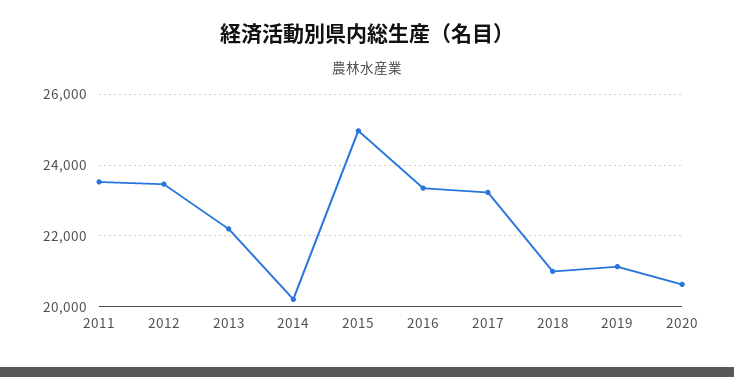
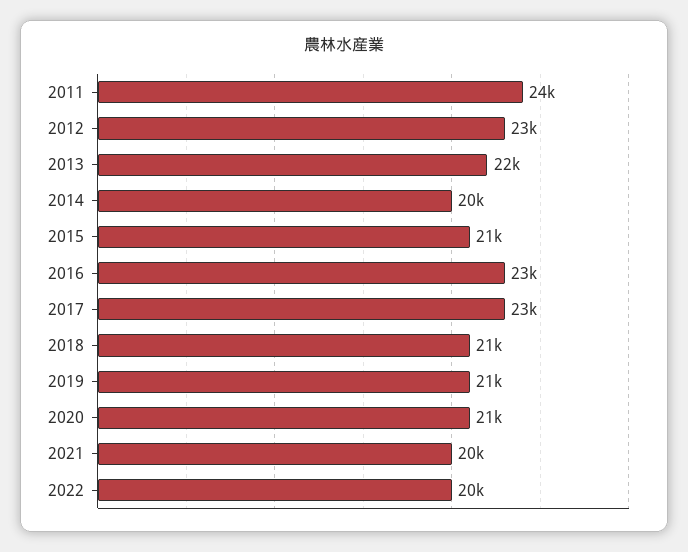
2015: 25000 -> 21000
2021: none -> 20000
2022: none -> 20000

